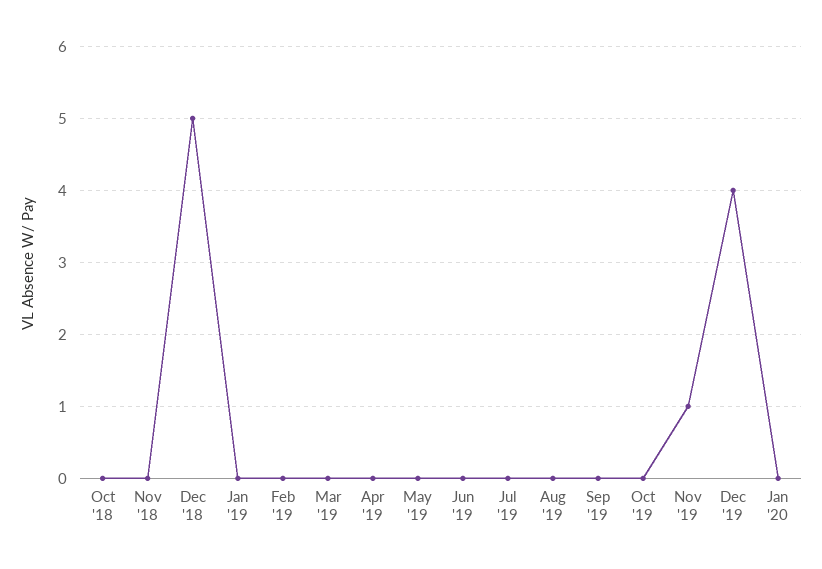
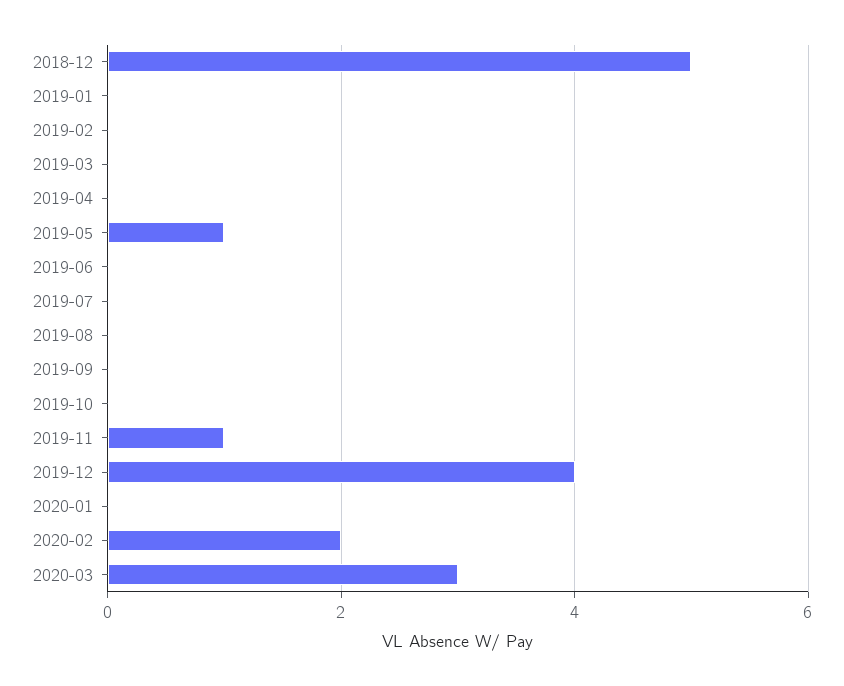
Oct '18: 0 -> none
Nov '18: 0 -> none
May '19: 0 -> 1
2020-02: none -> 2
2020-03: none -> 3

